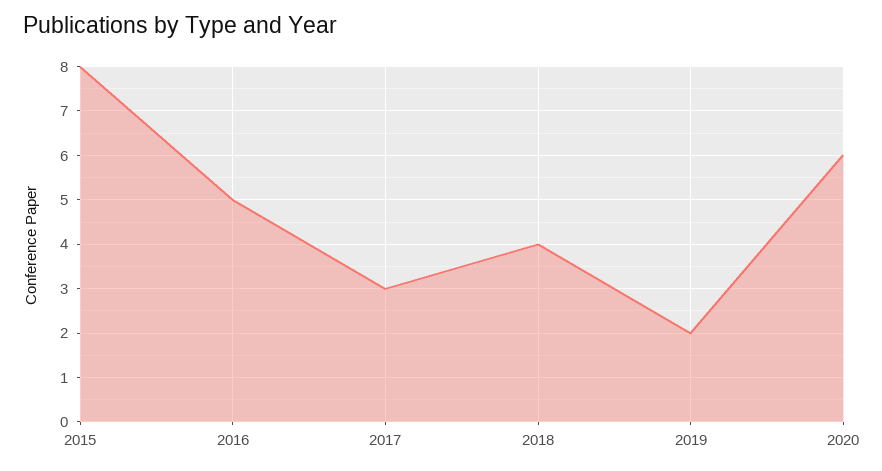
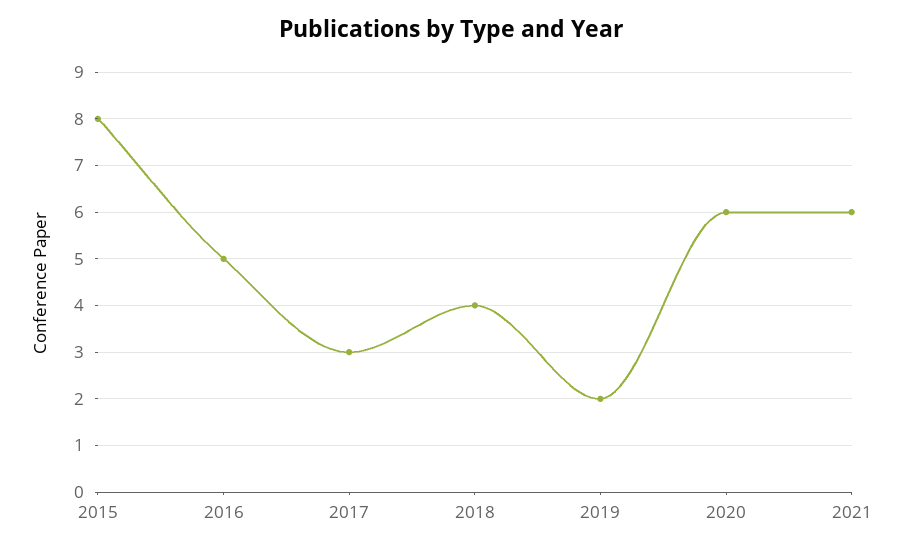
2021: none -> 6

